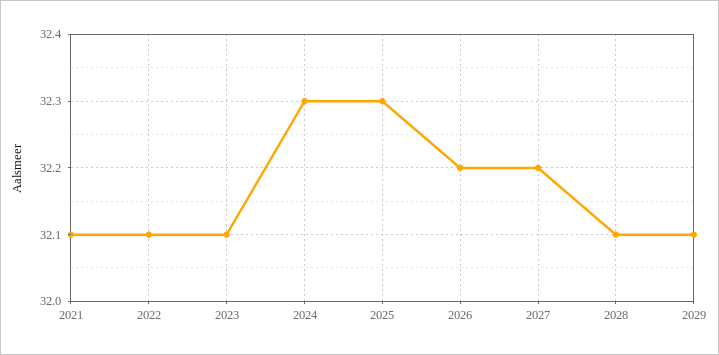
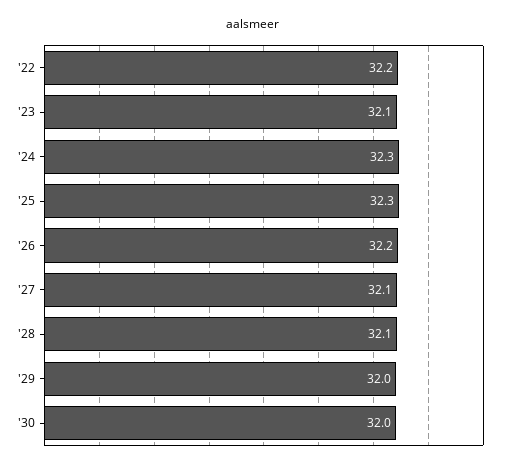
2021: 32.1 -> none
2022: 32.1 -> 32.2
2027: 32.2 -> 32.1
2029: 32.1 -> 32
'30: none -> 32

